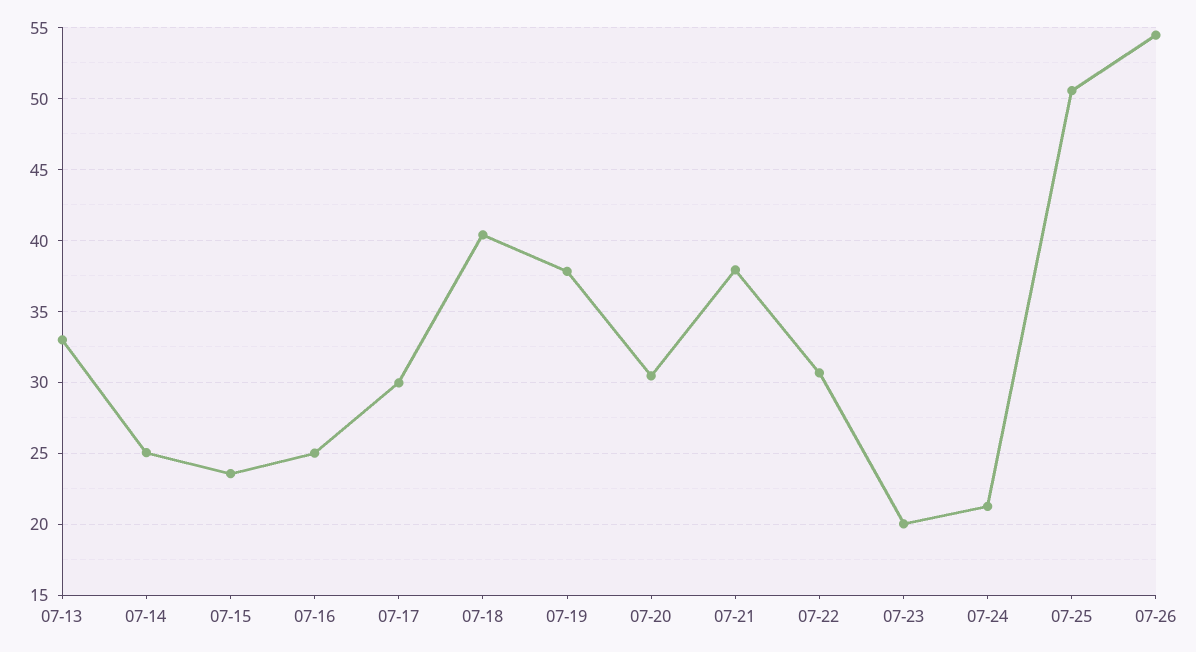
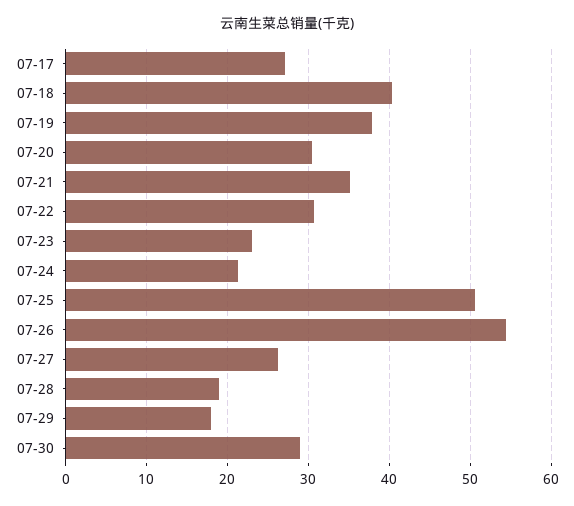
07-13: 33 -> none
07-14: 25 -> none
07-15: 23.5 -> none
07-16: 25 -> none
07-17: 30 -> 27
07-21: 38 -> 35
07-23: 20 -> 23
07-27: none -> 26
07-28: none -> 19
07-29: none -> 18
07-30: none -> 29

